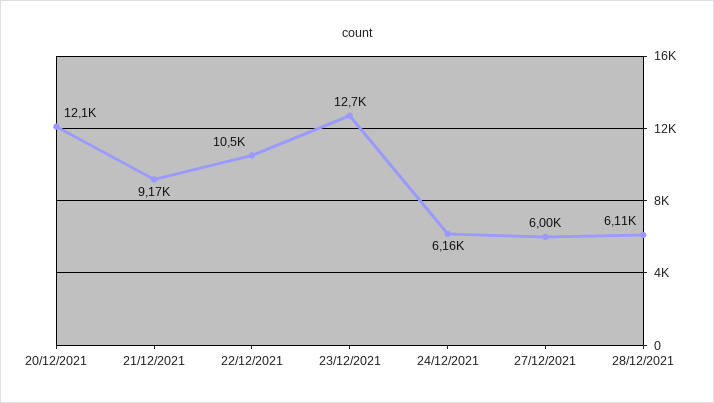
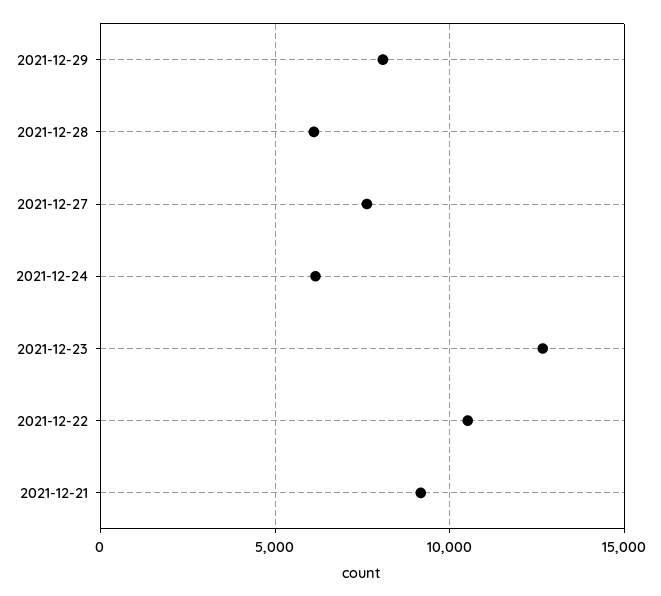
20/12/2021: 12100 -> none
27/12/2021: 6000 -> 7500
2021-12-29: none -> 8000

